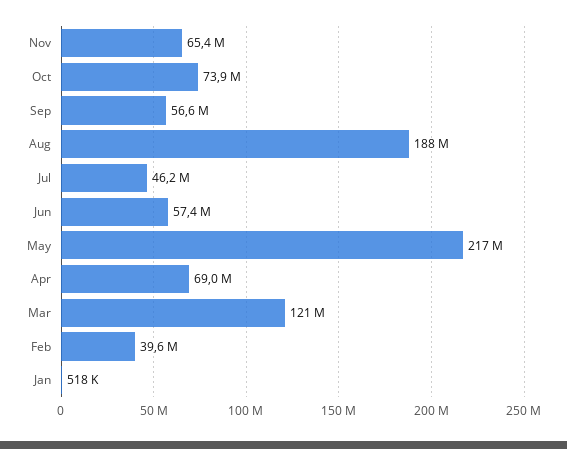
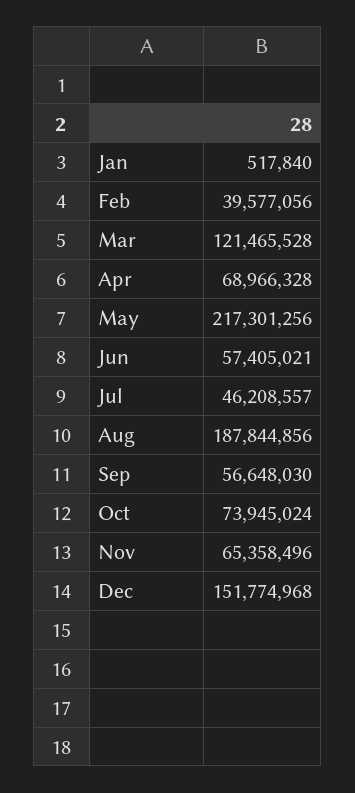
Dec: none -> 151774968

